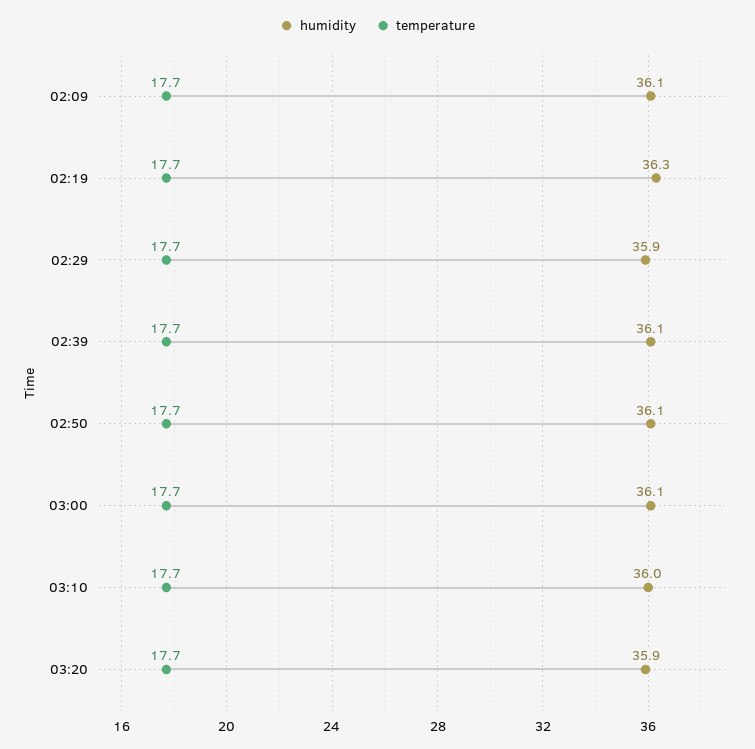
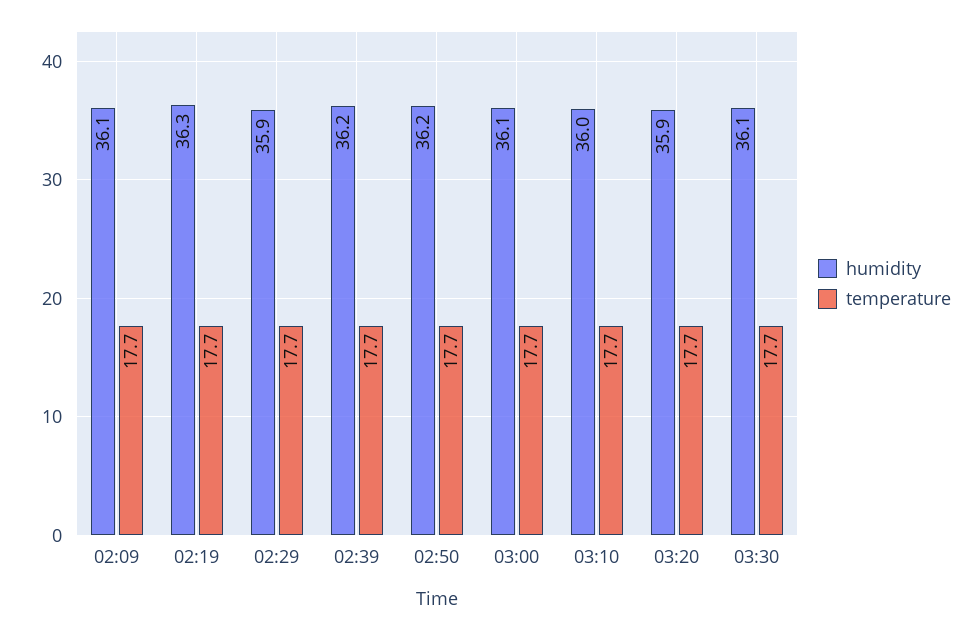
humidity, 02:39: 36.1 -> 36.2
humidity, 02:50: 36.1 -> 36.2
humidity, 03:30: none -> 36.1
temperature, 03:30: none -> 17.7

